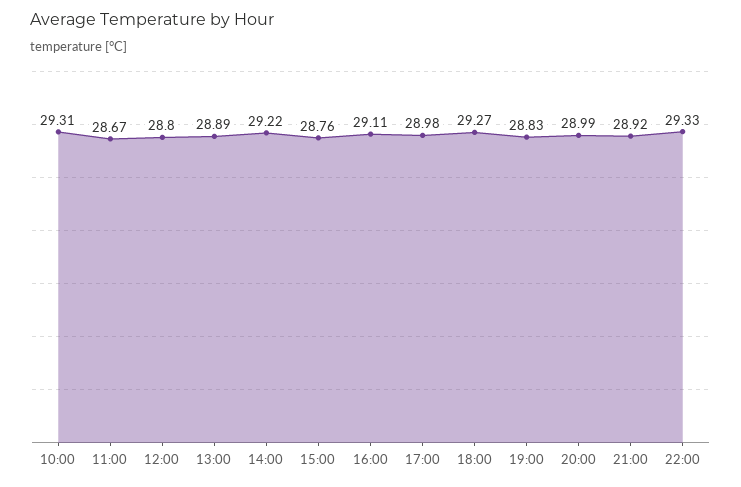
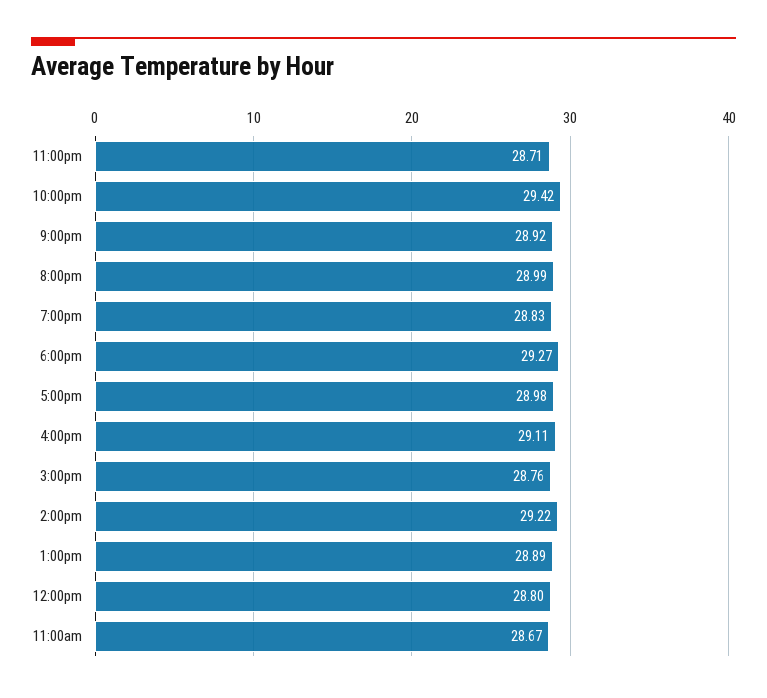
10:00: 29.31 -> none
22:00: 29.33 -> 29.42
11:00pm: none -> 28.71

